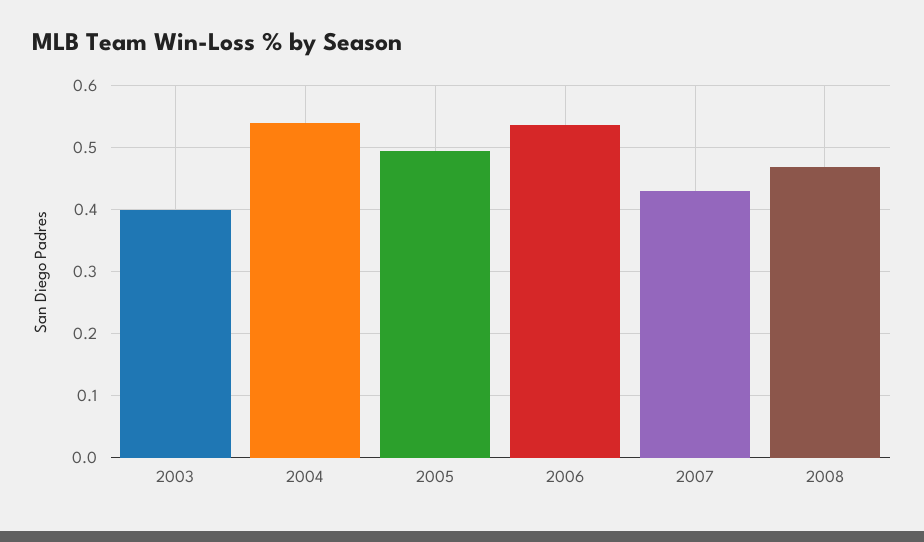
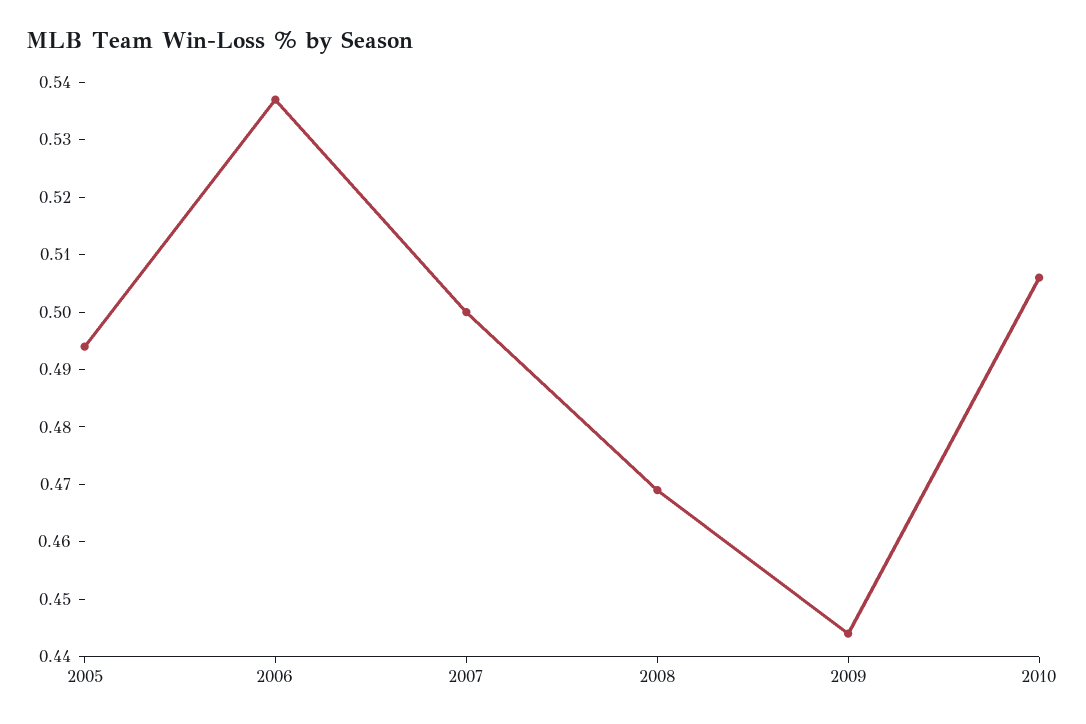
2003: 0.4 -> none
2004: 0.54 -> none
2007: 0.43 -> 0.5
2009: none -> 0.445
2010: none -> 0.505

